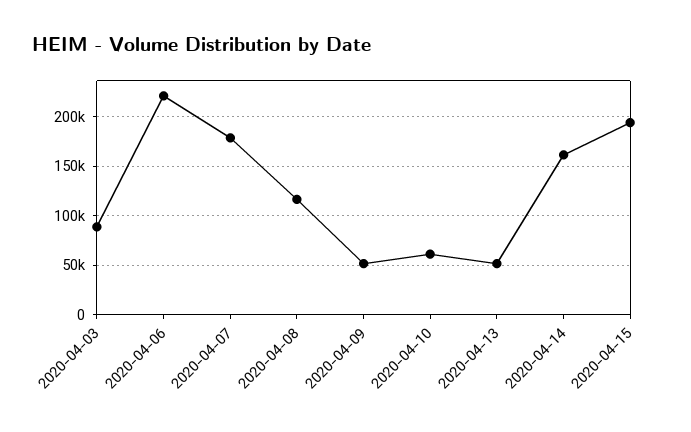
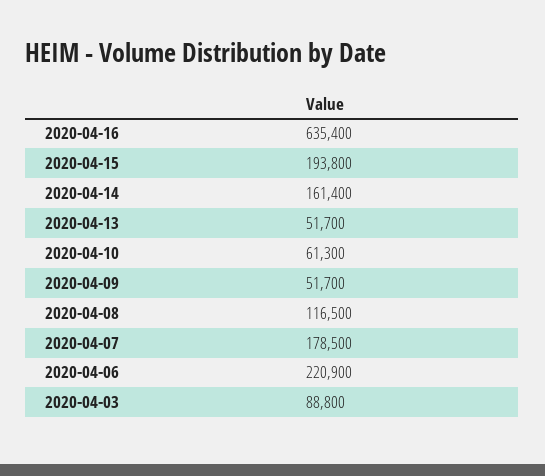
2020-04-16: none -> 635400

